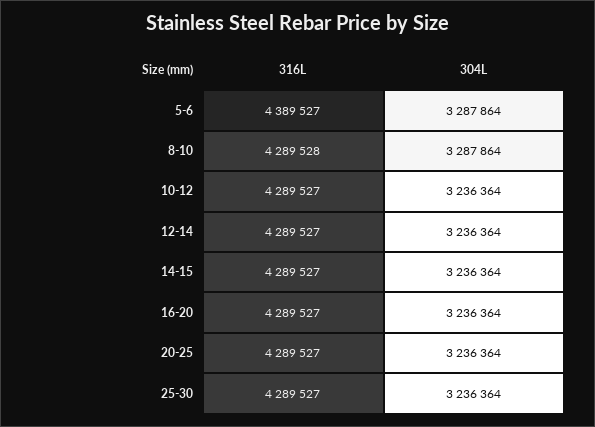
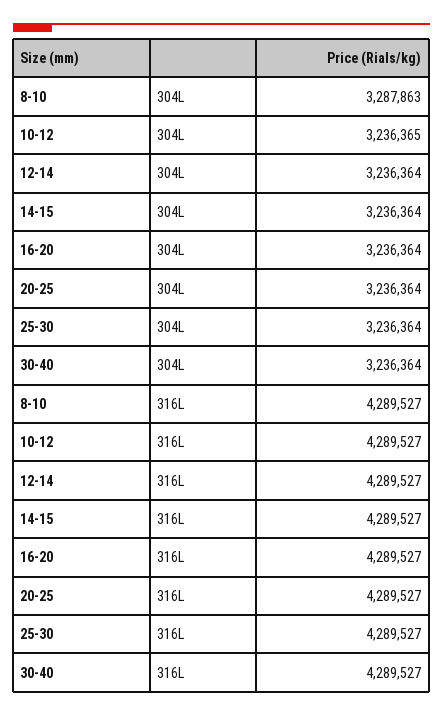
316L, 5-6: 4389527 -> none
304L, 5-6: 3287864 -> none
316L, 8-10: 4289528 -> 4289527
304L, 8-10: 3287864 -> 3287863
304L, 10-12: 3236364 -> 3236365
304L, 30-40: none -> 3236364
316L, 30-40: none -> 4289527

